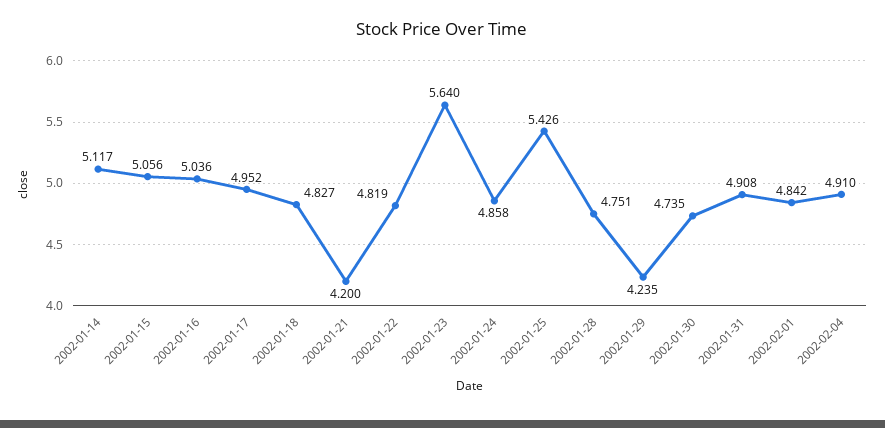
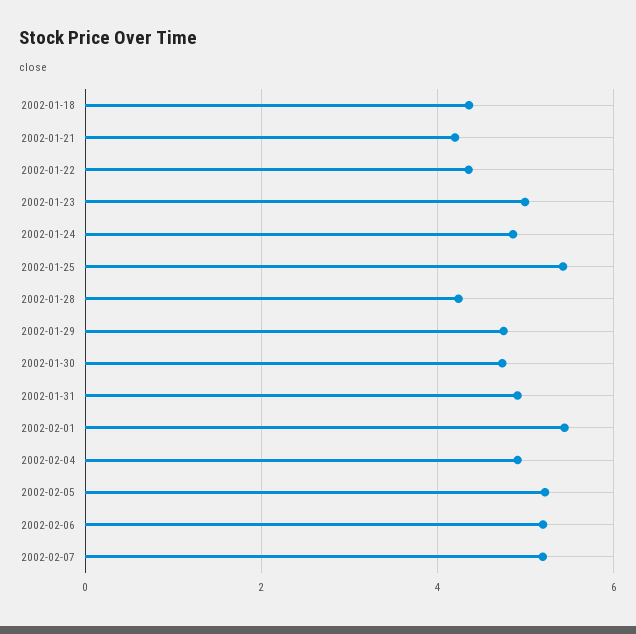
2002-01-14: 5.117 -> none
2002-01-15: 5.056 -> none
2002-01-16: 5.036 -> none
2002-01-17: 4.952 -> none
2002-01-18: 4.827 -> 4.4
2002-01-22: 4.819 -> 4.4
2002-01-23: 5.64 -> 5
2002-01-28: 4.751 -> 4.2
2002-01-29: 4.235 -> 4.8
2002-02-01: 4.842 -> 5.4
2002-02-05: none -> 5.2
2002-02-06: none -> 5.2
2002-02-07: none -> 5.2

